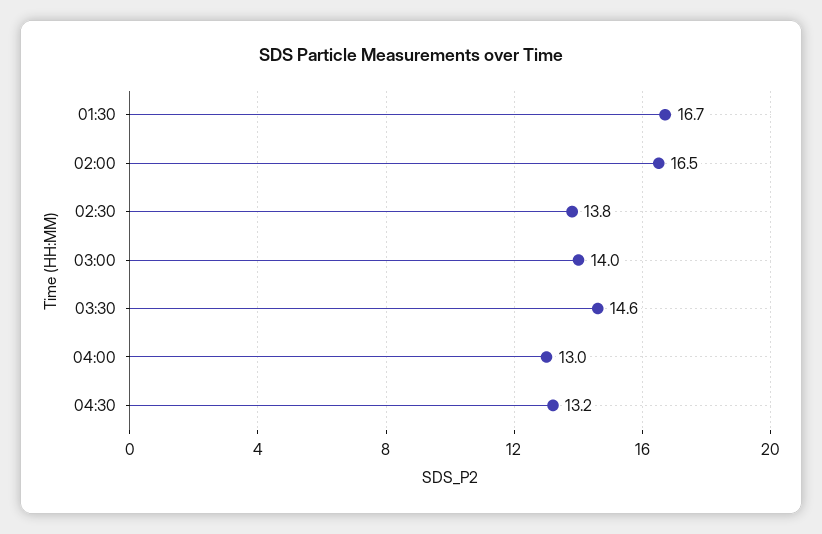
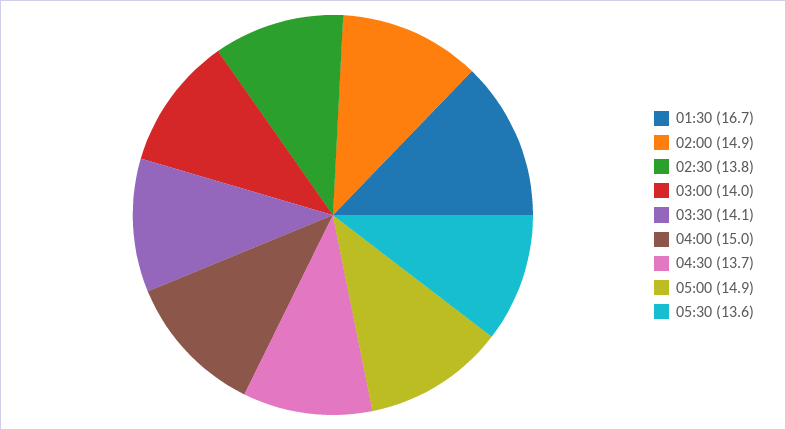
02:00: 16.5 -> 14.9
03:30: 14.6 -> 14.1
04:00: 13 -> 15
04:30: 13.2 -> 13.7
05:00: none -> 14.9
05:30: none -> 13.6

